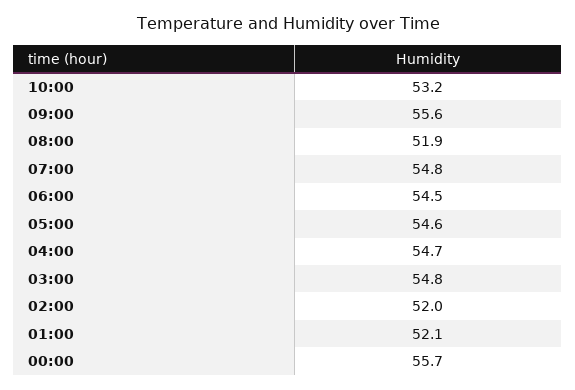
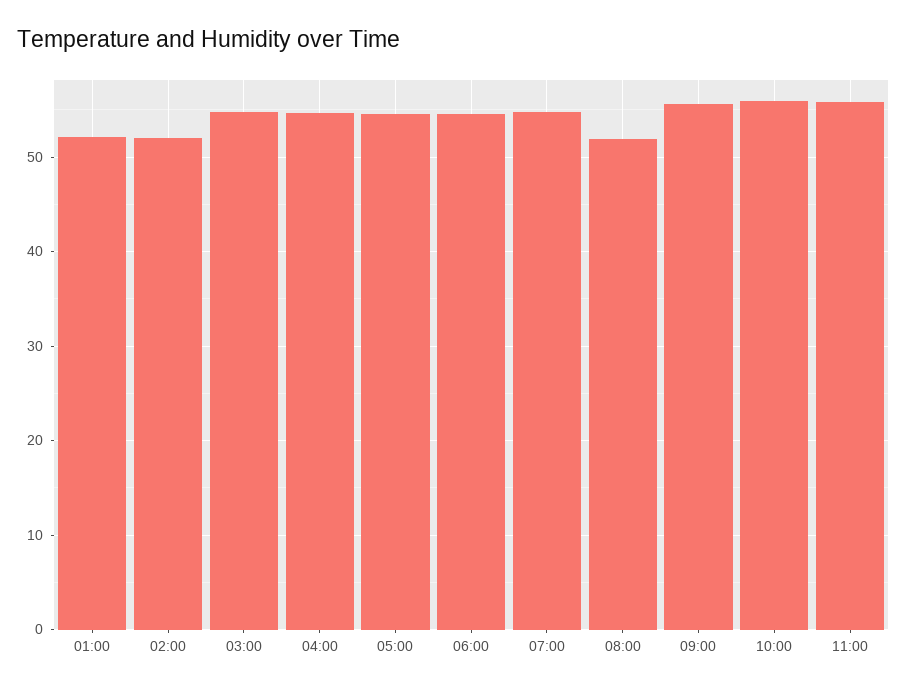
10:00: 53.2 -> 56
00:00: 55.7 -> none
11:00: none -> 56

